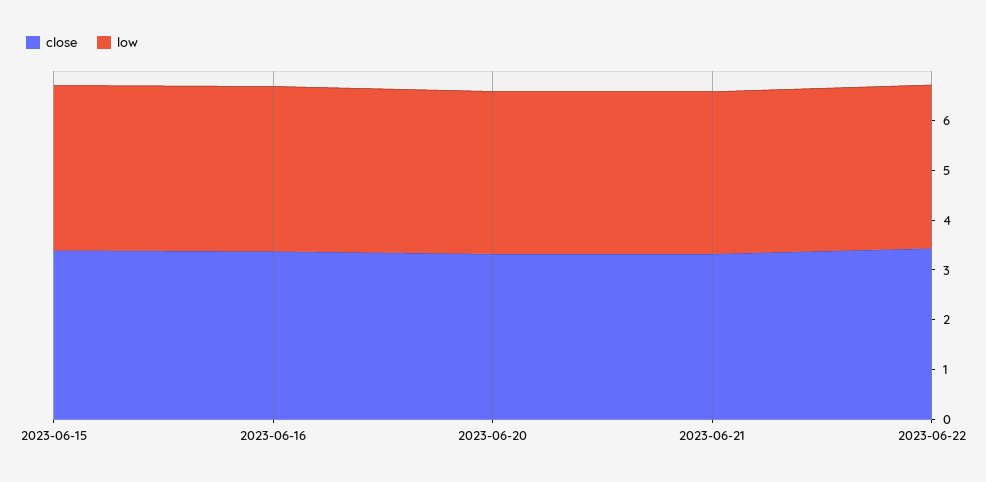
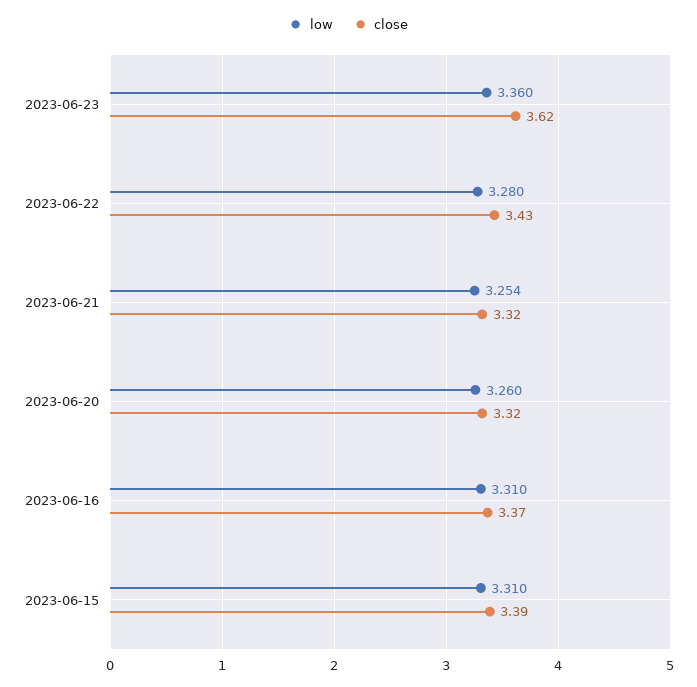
low, 2023-06-23: none -> 3.36
close, 2023-06-23: none -> 3.62

